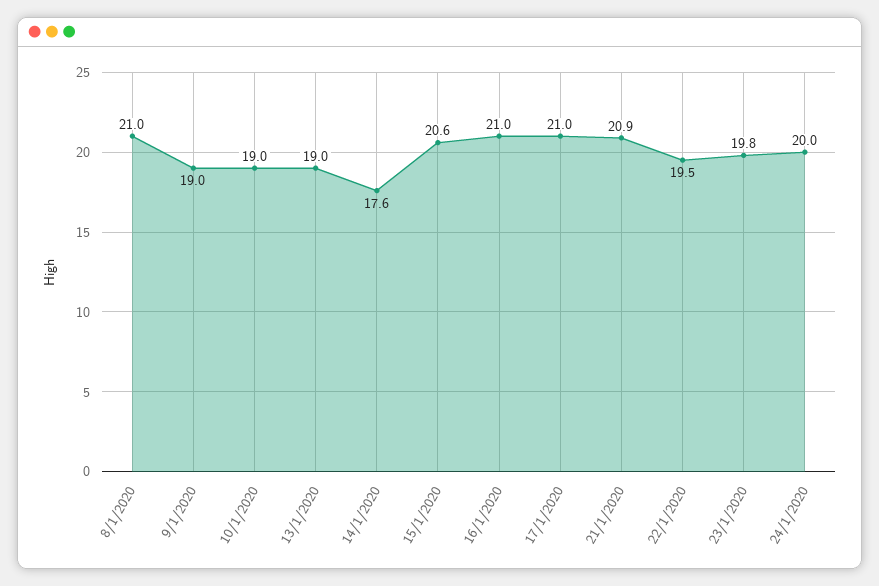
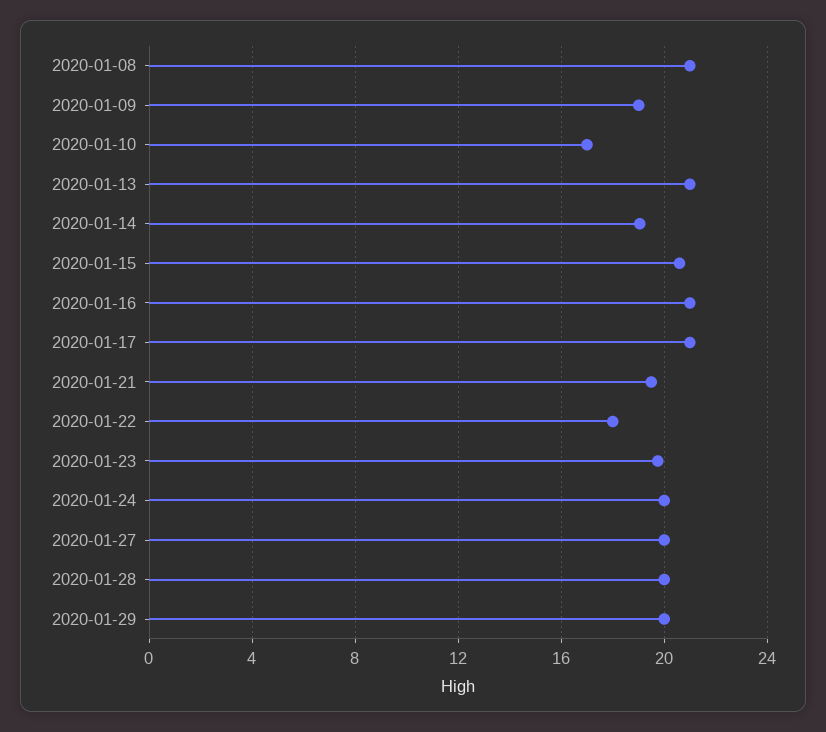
10/1/2020: 19 -> 17
13/1/2020: 19 -> 21
14/1/2020: 17.6 -> 19
21/1/2020: 20.9 -> 19.5
22/1/2020: 19.5 -> 18
2020-01-27: none -> 20
2020-01-28: none -> 20
2020-01-29: none -> 20

